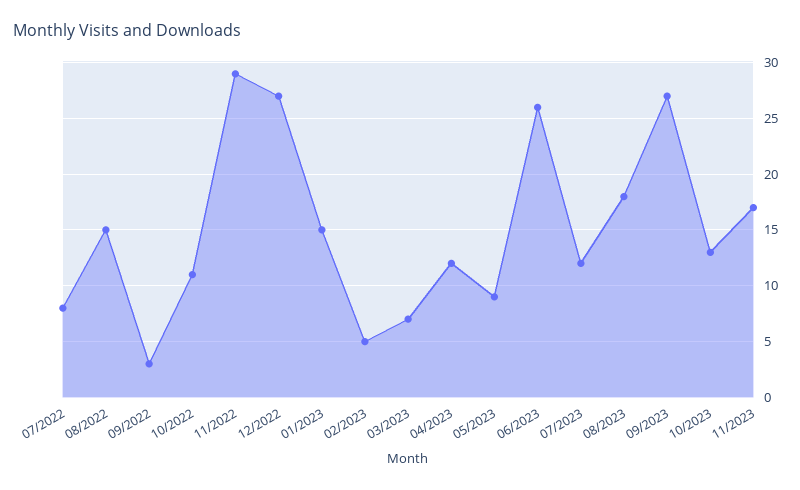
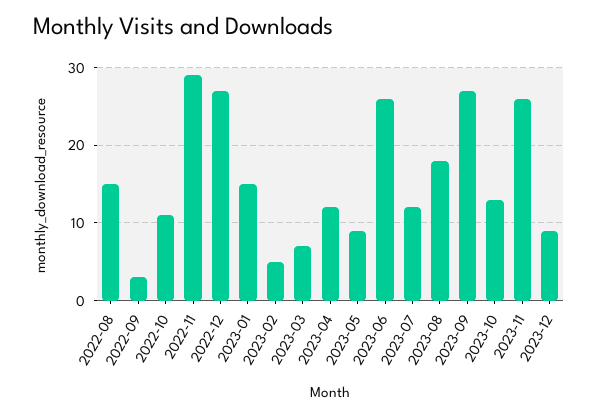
07/2022: 8 -> none
11/2023: 17 -> 26
2023-12: none -> 9

